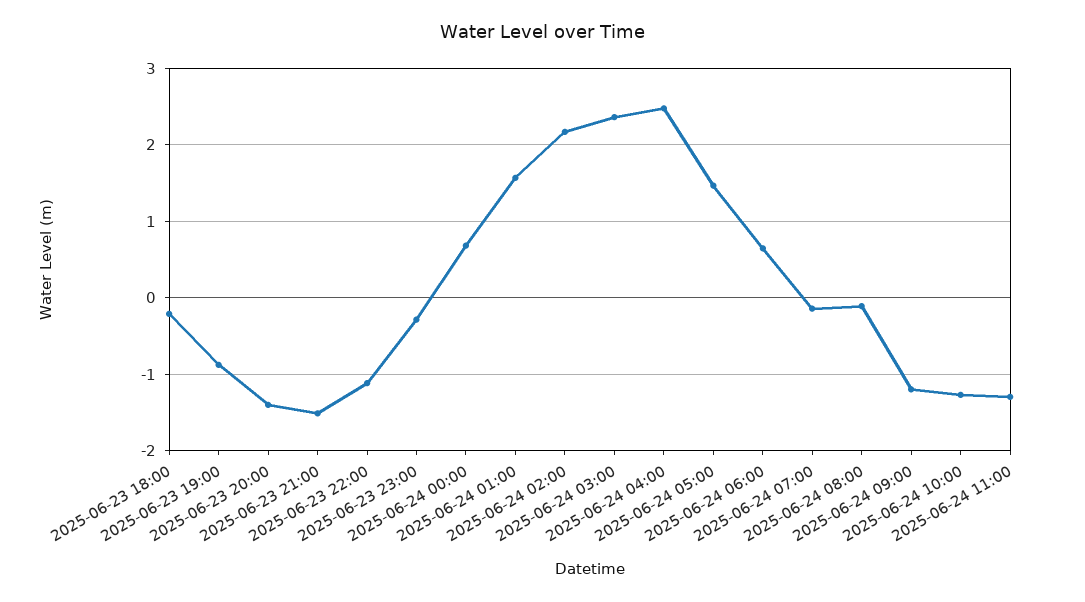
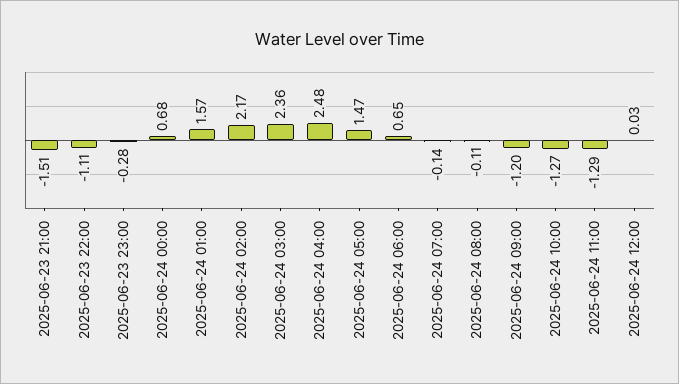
2025-06-23 18:00: -0.2 -> none
2025-06-23 19:00: -0.9 -> none
2025-06-23 20:00: -1.4 -> none
2025-06-24 12:00: none -> 0.03

